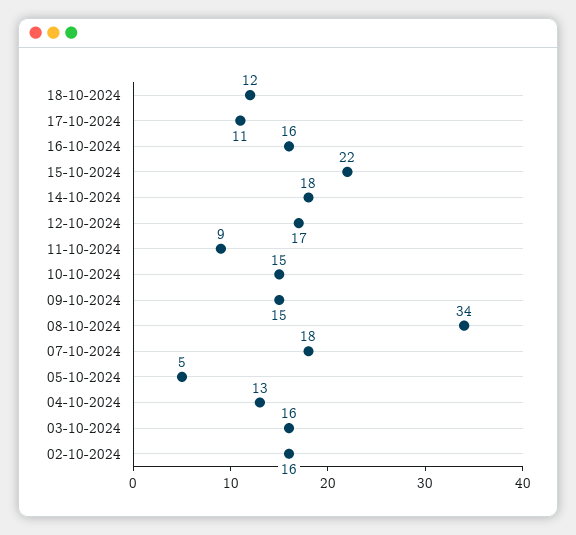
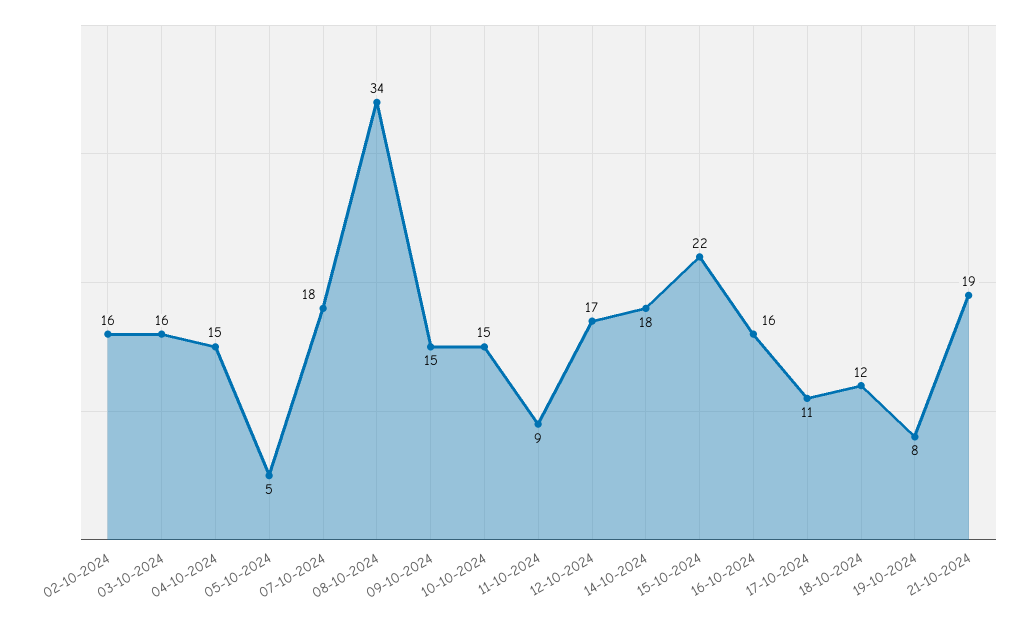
04-10-2024: 13 -> 15
19-10-2024: none -> 8
21-10-2024: none -> 19

